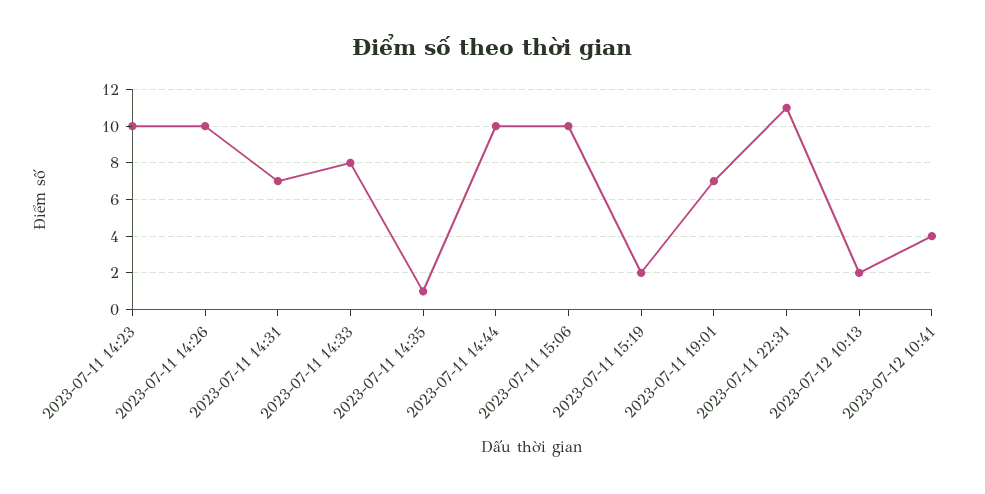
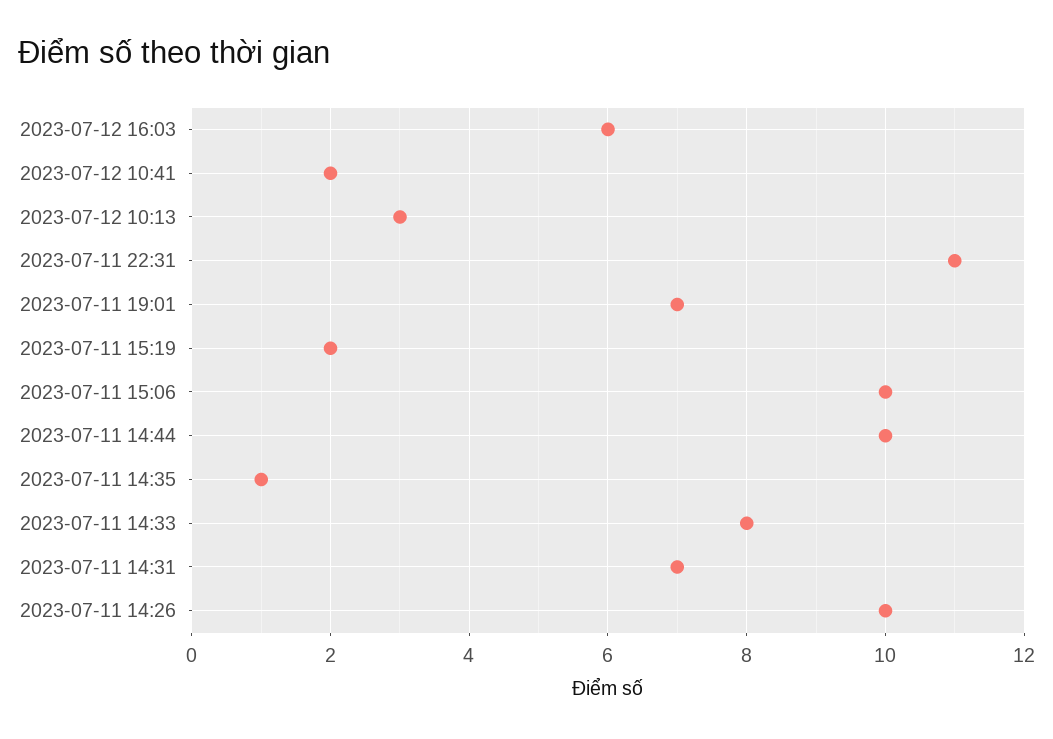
2023-07-11 14:23: 10 -> none
2023-07-12 10:13: 2 -> 3
2023-07-12 10:41: 4 -> 2
2023-07-12 16:03: none -> 6

